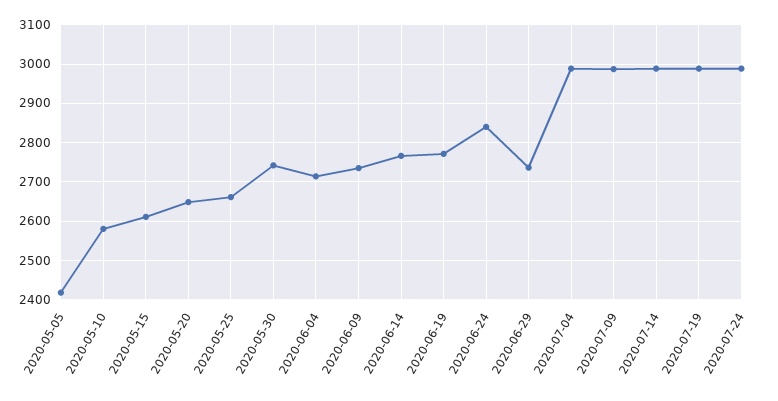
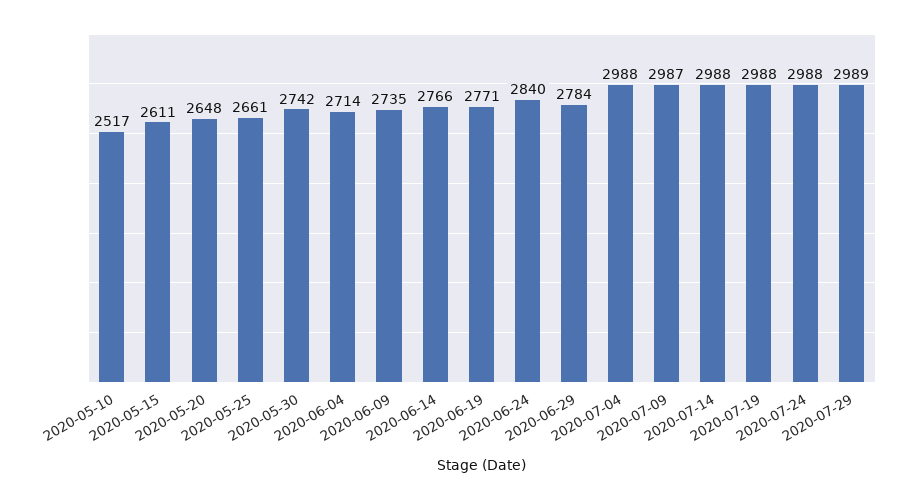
2020-05-05: 2420 -> none
2020-05-10: 2580 -> 2517
2020-06-29: 2740 -> 2784
2020-07-29: none -> 2989

